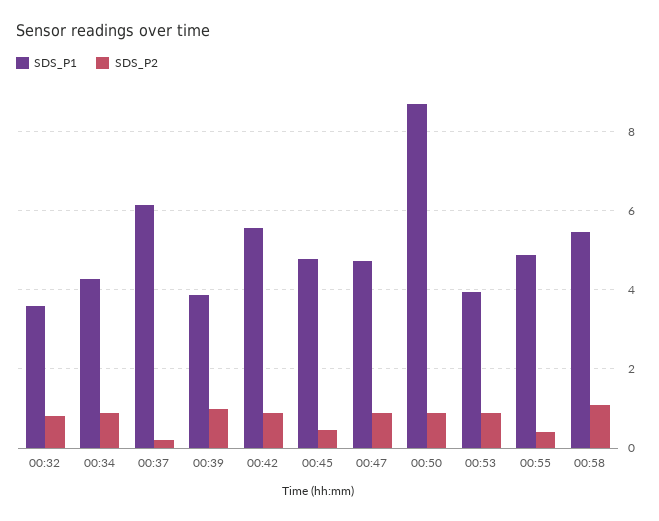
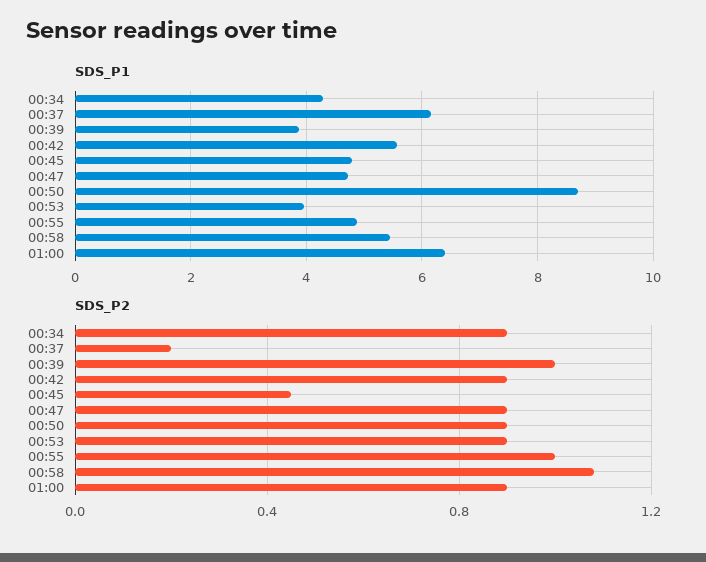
SDS_P1, 00:32: 3.6 -> none
SDS_P2, 00:32: 0.8 -> none
SDS_P2, 00:55: 0.4 -> 1
SDS_P1, 01:00: none -> 6.4
SDS_P2, 01:00: none -> 0.9

